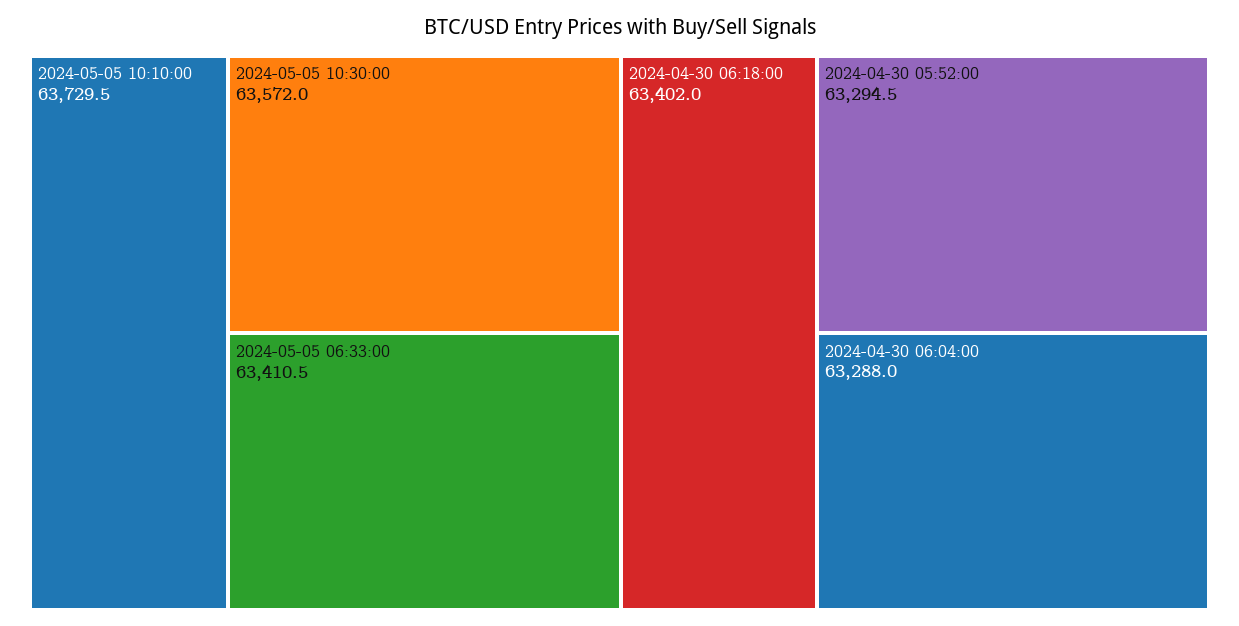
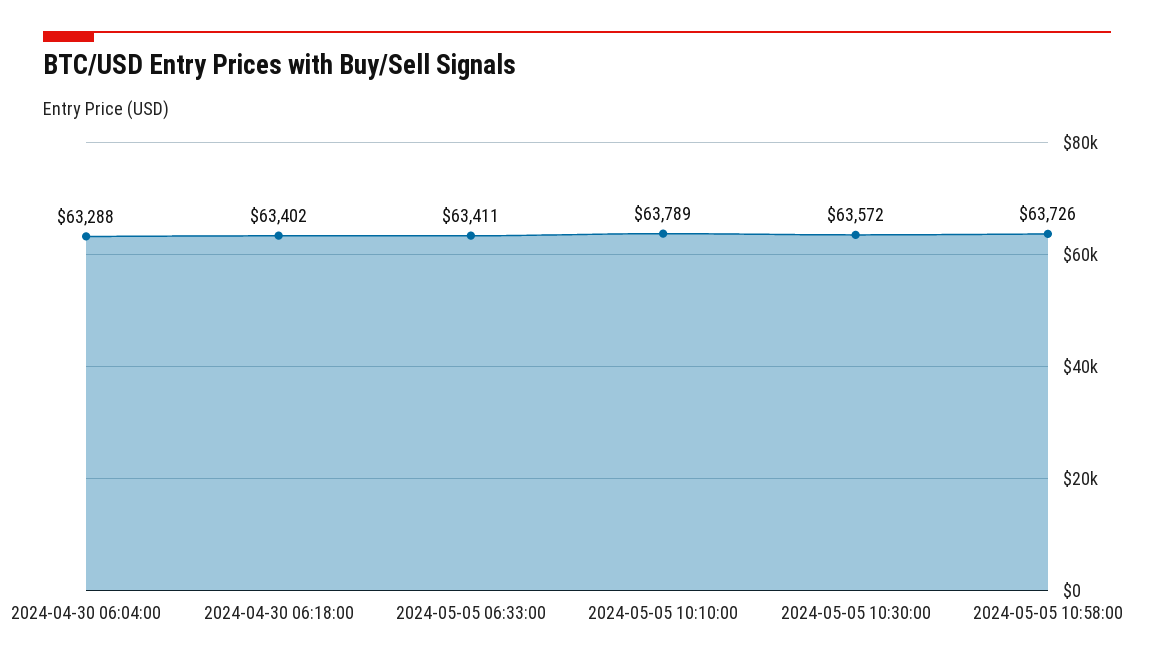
2024-05-05 10:10:00: 63729.5 -> 63789
2024-04-30 05:52:00: 63294.5 -> none
2024-05-05 10:58:00: none -> 63726

